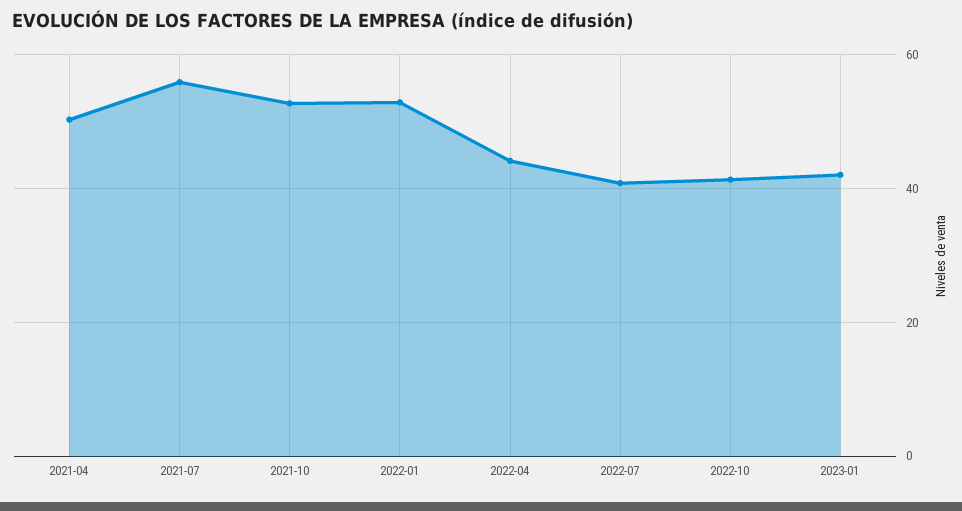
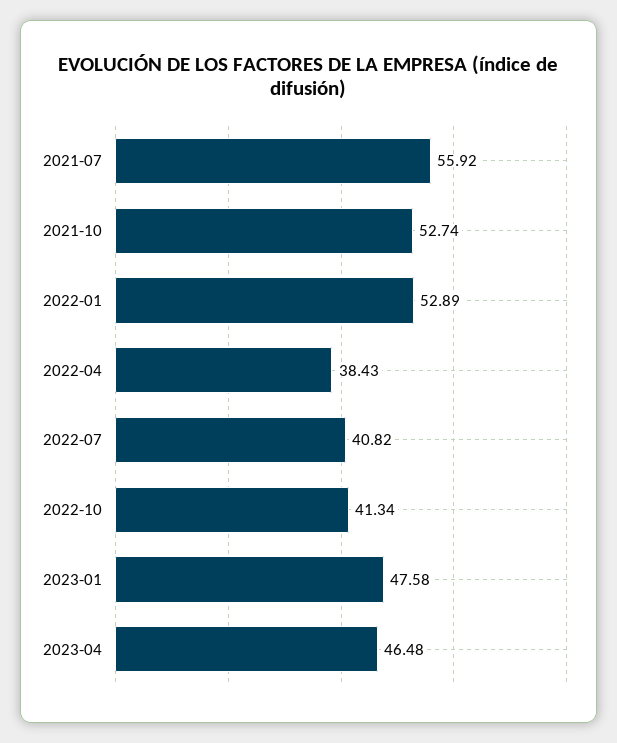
2021-04: 50 -> none
2022-04: 44 -> 38.43
2023-01: 42 -> 47.58
2023-04: none -> 46.48

